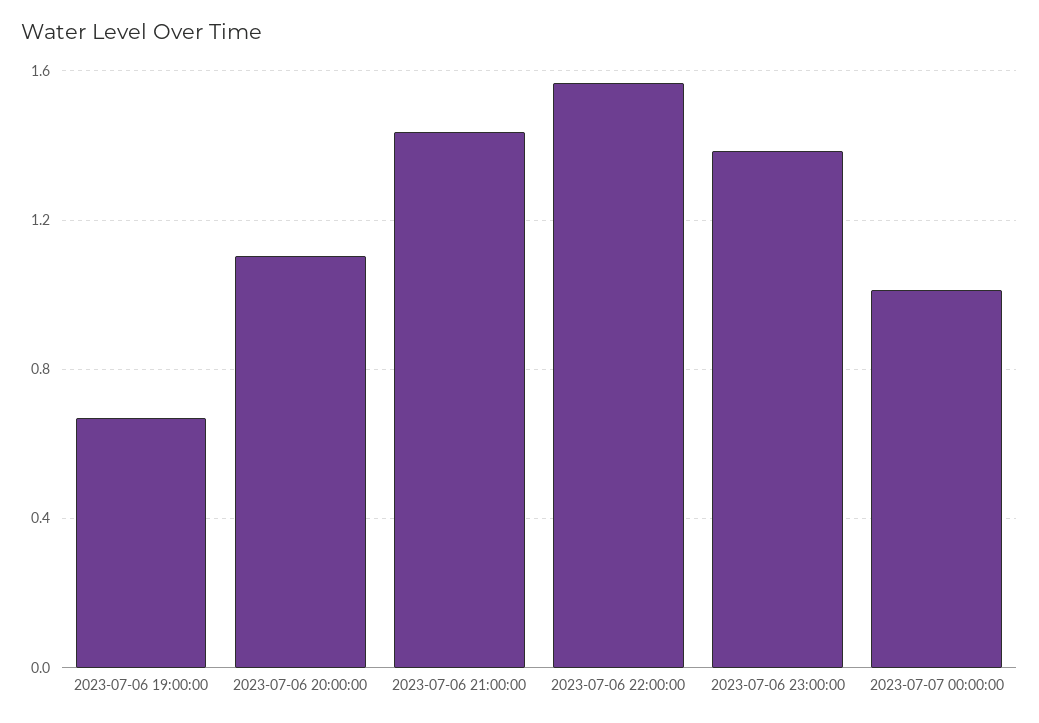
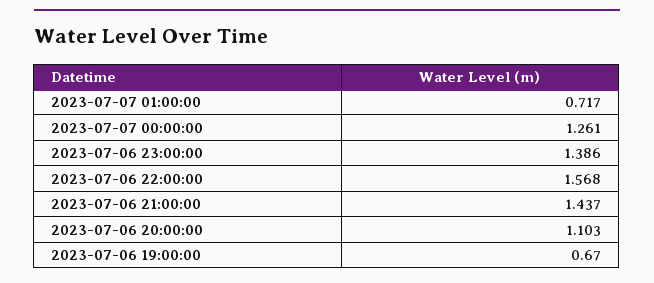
2023-07-07 00:00:00: 1 -> 1.261
2023-07-07 01:00:00: none -> 0.717

